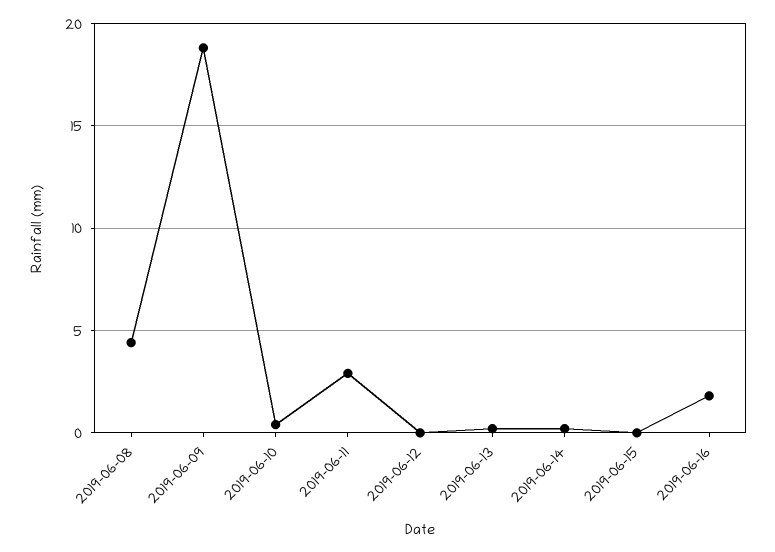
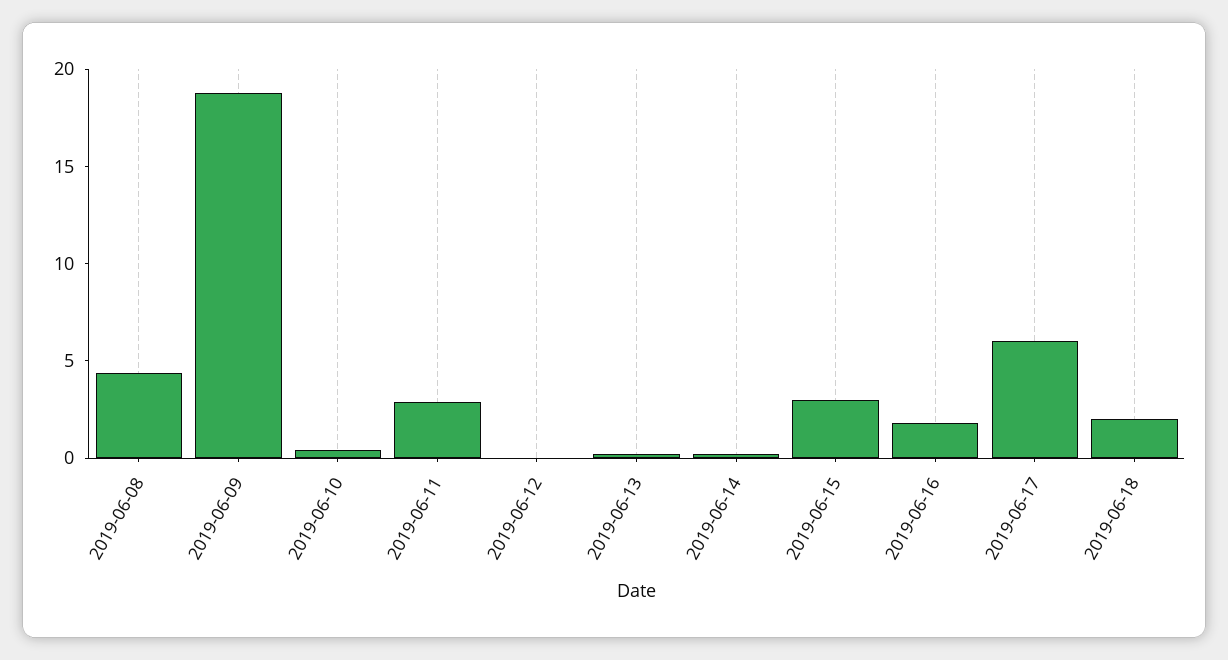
2019-06-15: 0 -> 3
2019-06-17: none -> 6
2019-06-18: none -> 2

